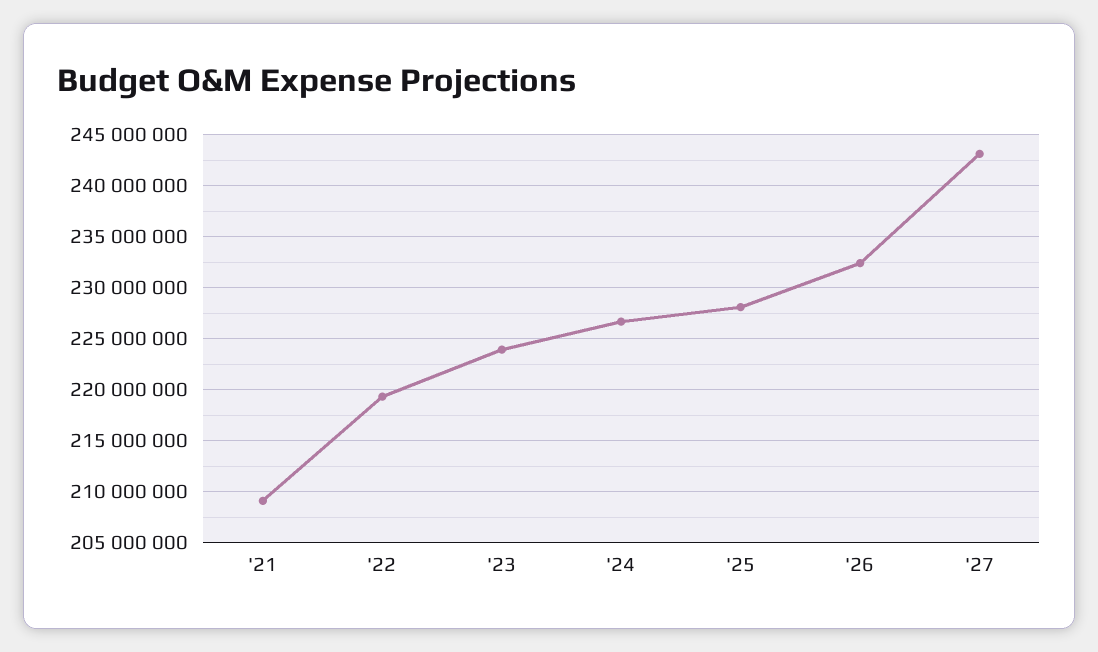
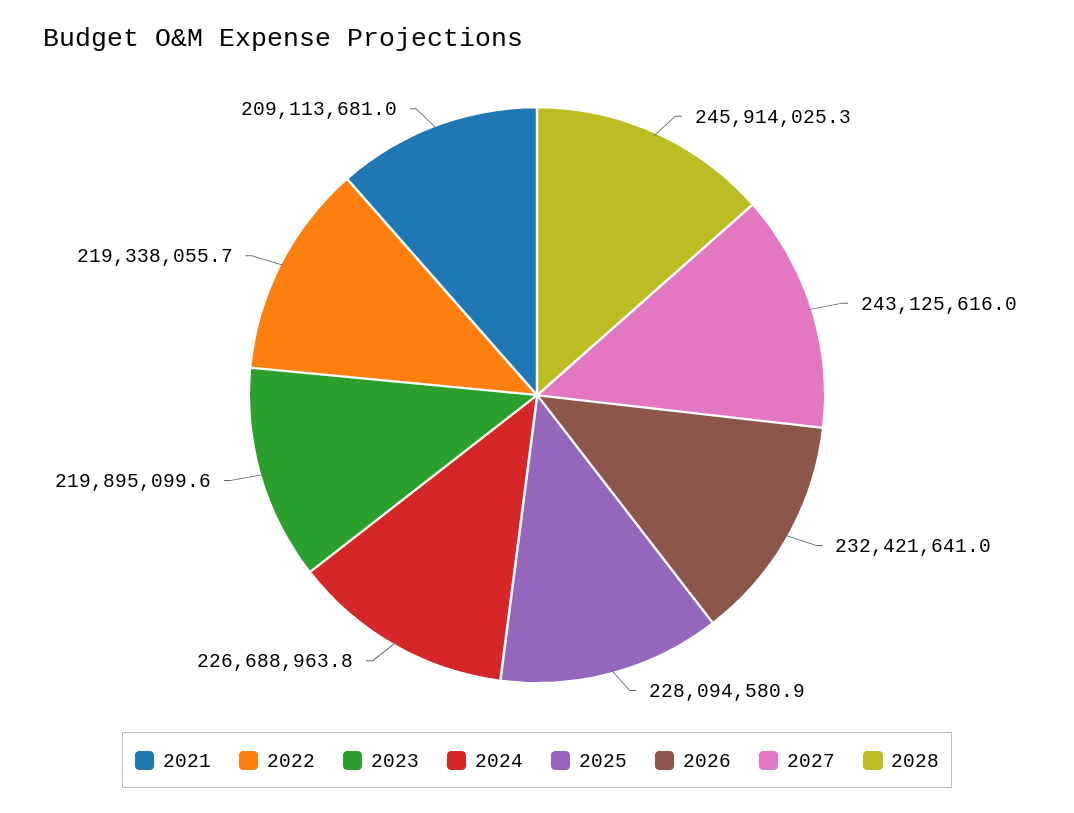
'23: 224000000 -> 219895099.6
2028: none -> 245914025.3

